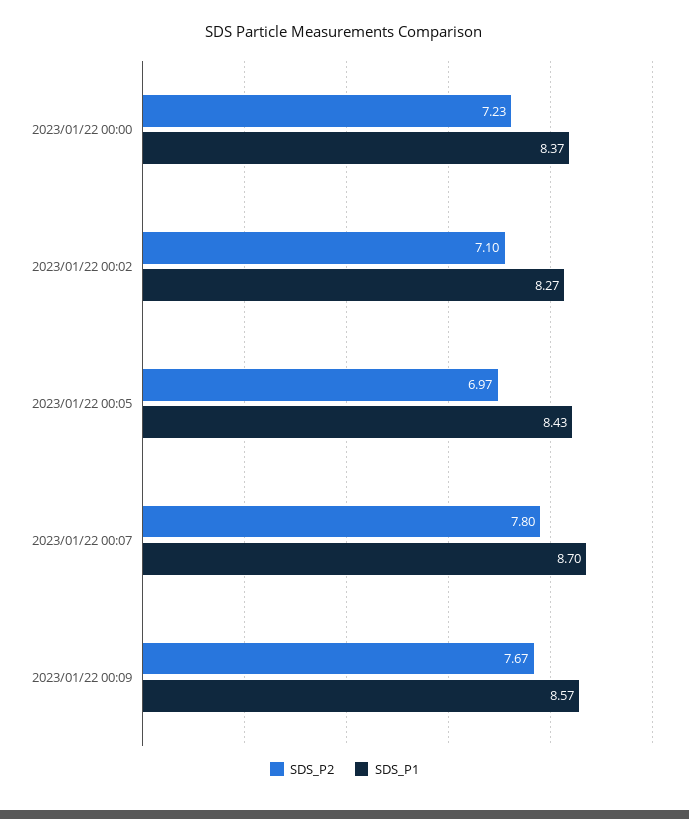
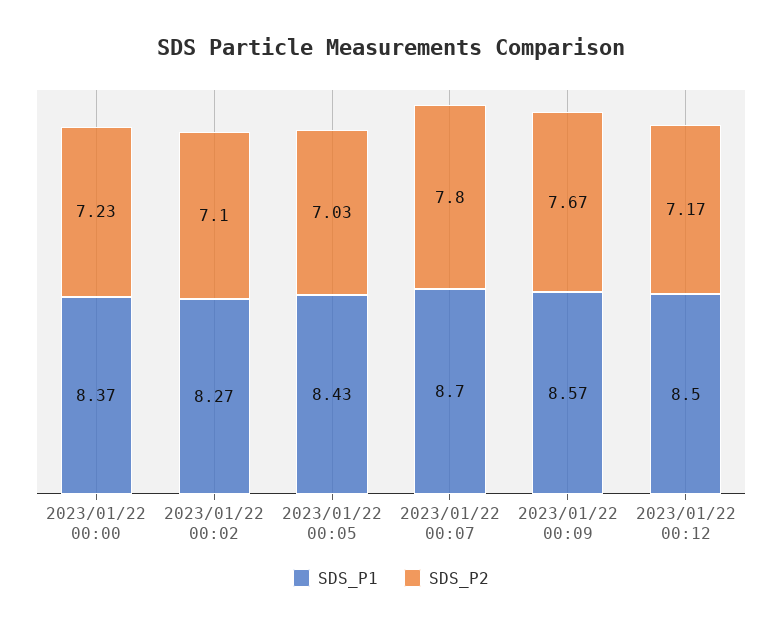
SDS_P2, 2023/01/22 00:05: 6.97 -> 7.03
SDS_P1, 2023/01/22 00:12: none -> 8.5
SDS_P2, 2023/01/22 00:12: none -> 7.17

